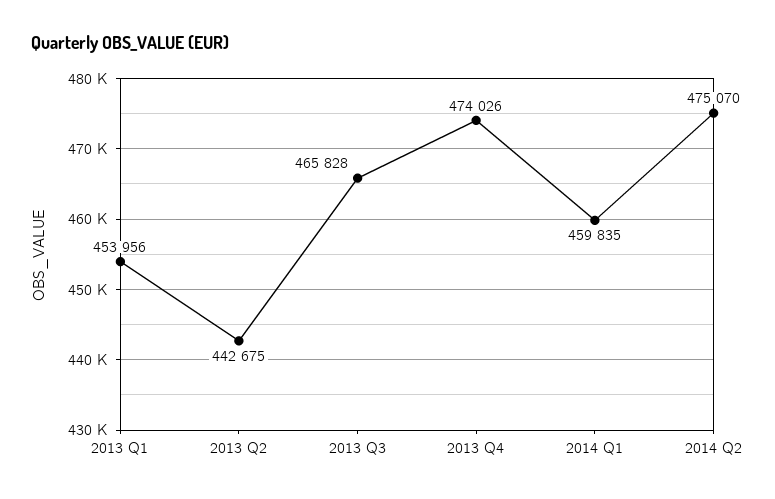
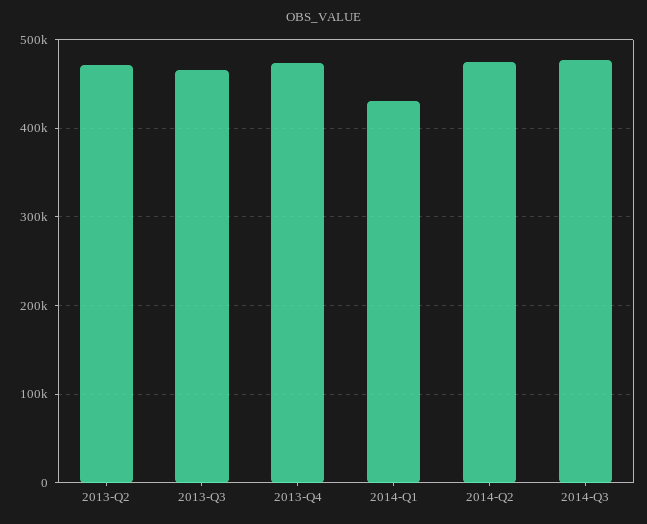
2013 Q1: 453956 -> none
2013 Q2: 442675 -> 470000
2014 Q1: 459835 -> 430000
2014-Q3: none -> 480000

